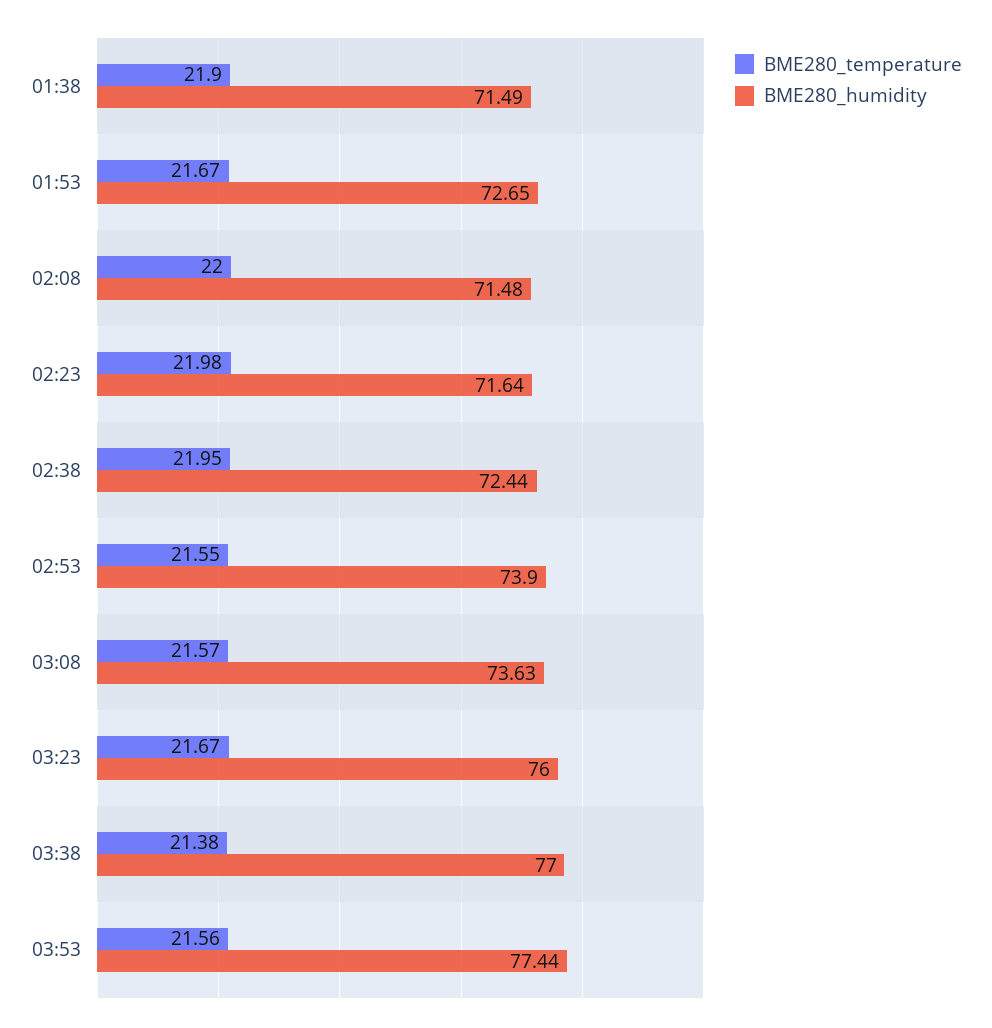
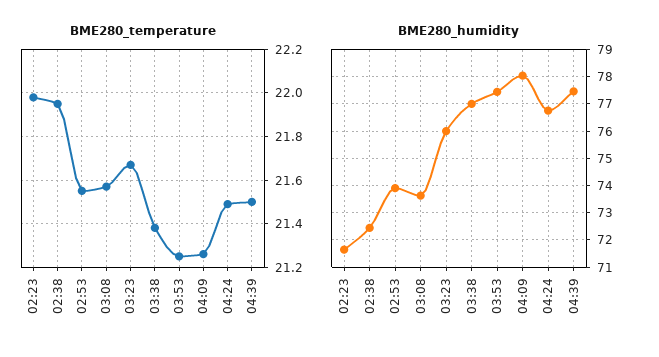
BME280_temperature, 01:38: 21.9 -> none
BME280_humidity, 01:38: 71.49 -> none
BME280_temperature, 01:53: 21.67 -> none
BME280_humidity, 01:53: 72.65 -> none
BME280_temperature, 02:08: 22 -> none
BME280_humidity, 02:08: 71.48 -> none
BME280_temperature, 03:53: 21.56 -> 21.25
BME280_temperature, 04:09: none -> 21.25
BME280_temperature, 04:24: none -> 21.5
BME280_temperature, 04:39: none -> 21.5
BME280_humidity, 04:09: none -> 78
BME280_humidity, 04:24: none -> 76.75
BME280_humidity, 04:39: none -> 77.5

